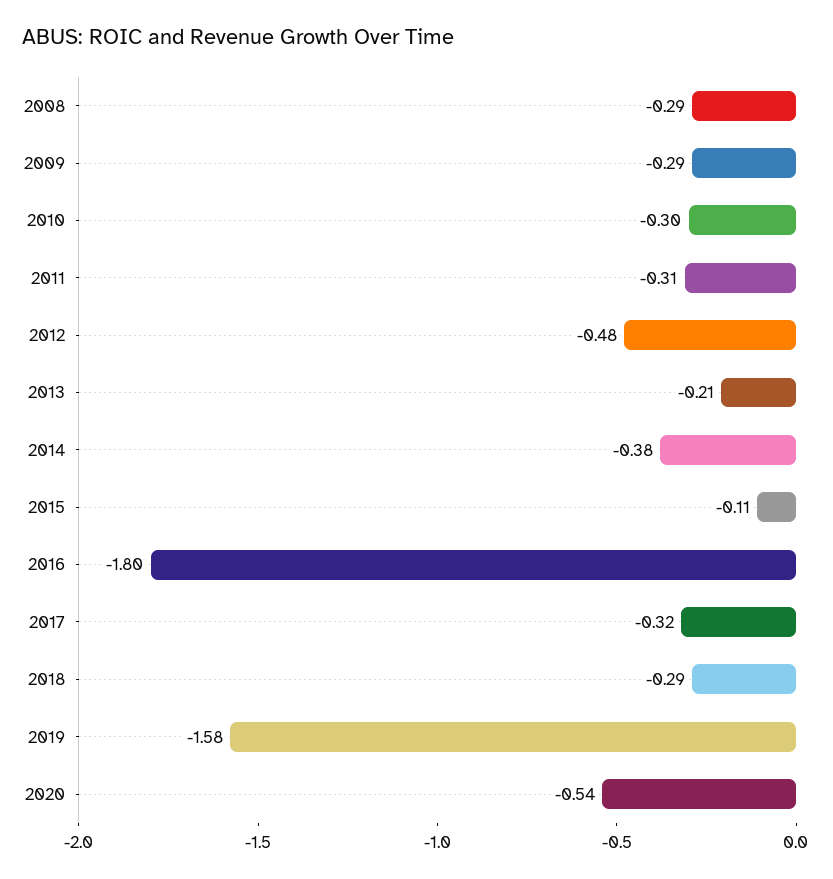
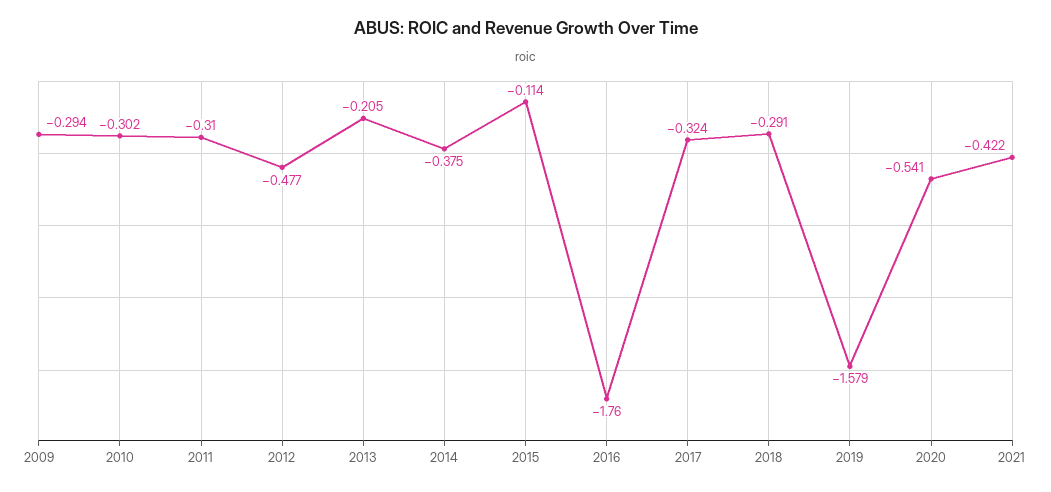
2008: -0.29 -> none
2016: -1.8 -> -1.76
2021: none -> -0.422

